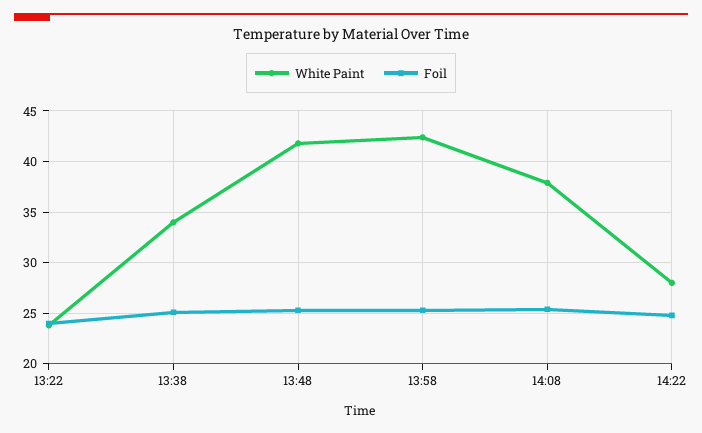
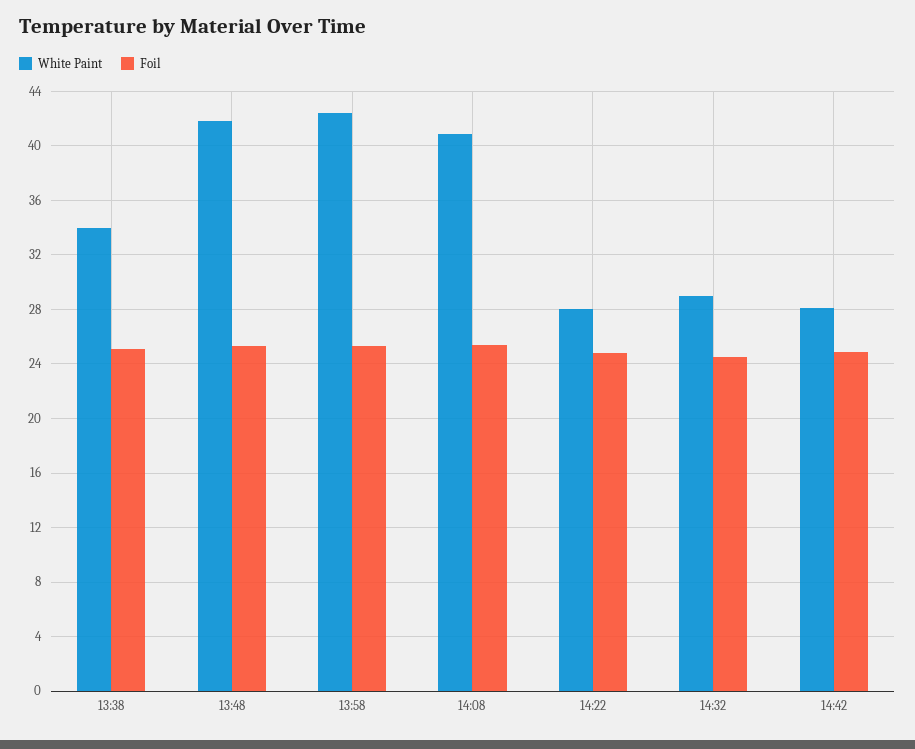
White Paint, 13:22: 24 -> none
Foil, 13:22: 24 -> none
White Paint, 14:08: 38 -> 41
White Paint, 14:32: none -> 29
Foil, 14:32: none -> 24.5
White Paint, 14:42: none -> 28
Foil, 14:42: none -> 25

